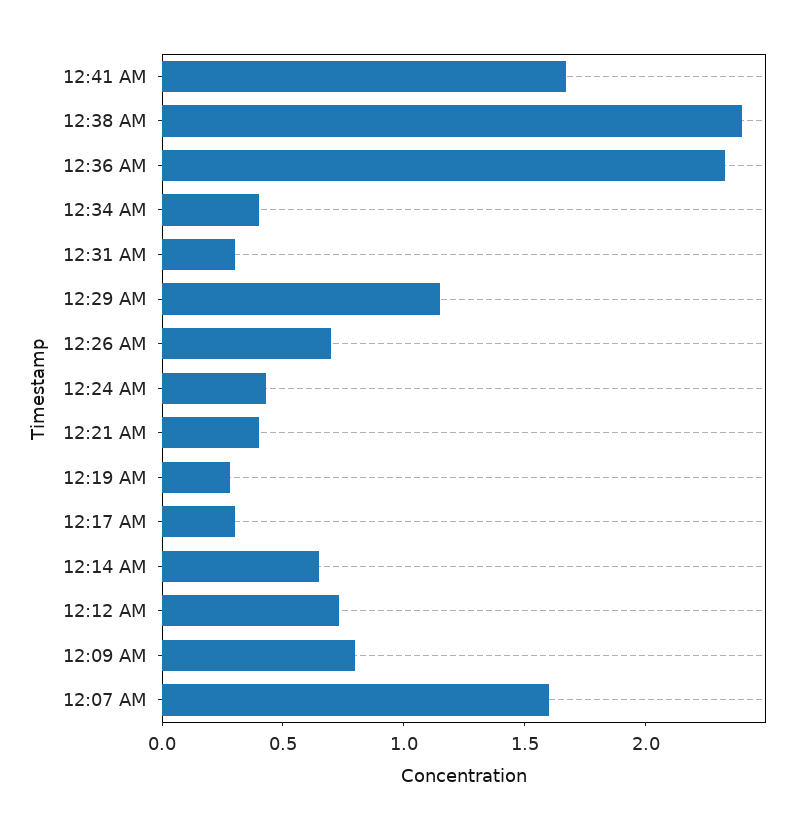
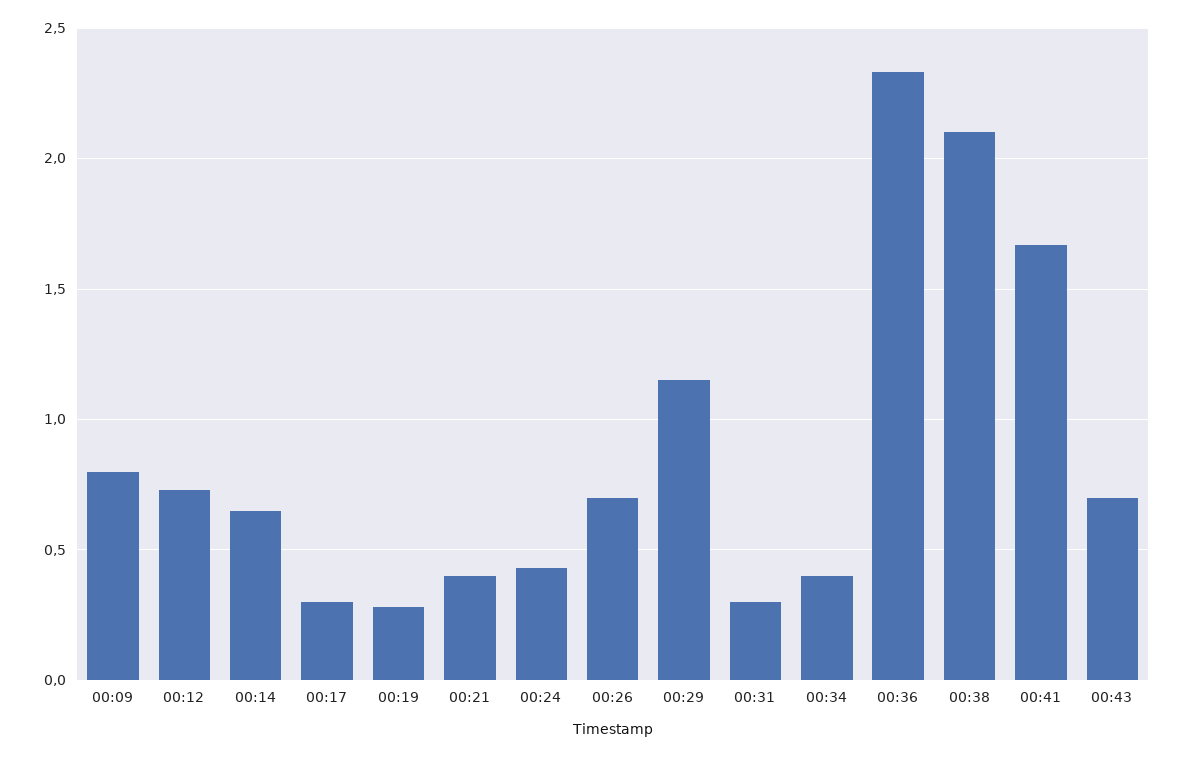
12:38 AM: 2.4 -> 2.1
12:07 AM: 1.6 -> none
00:43: none -> 0.7

